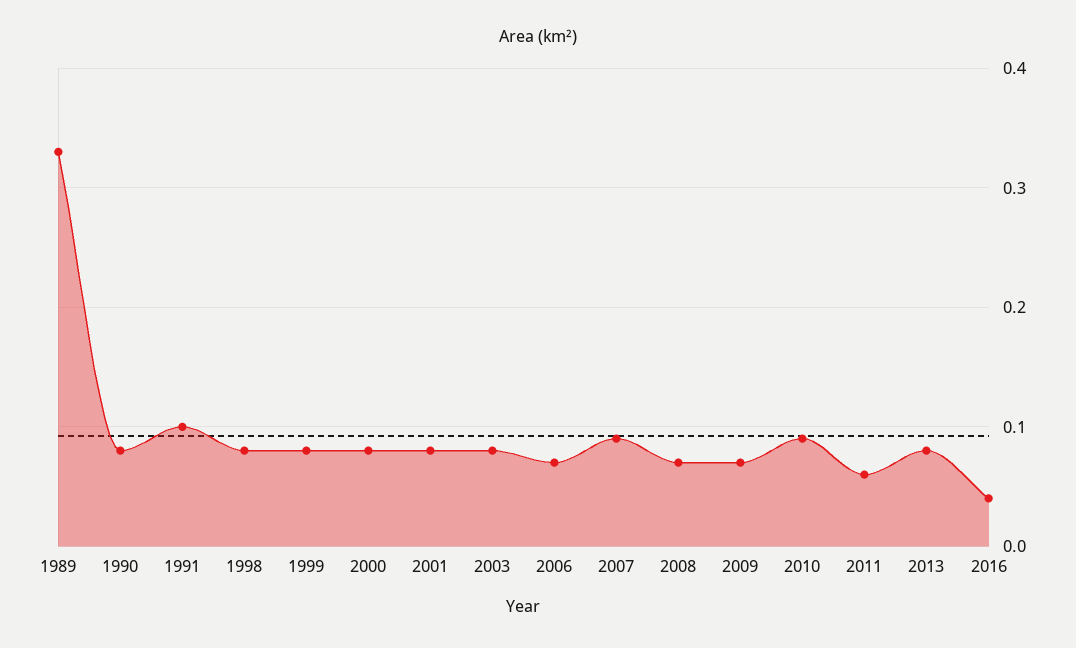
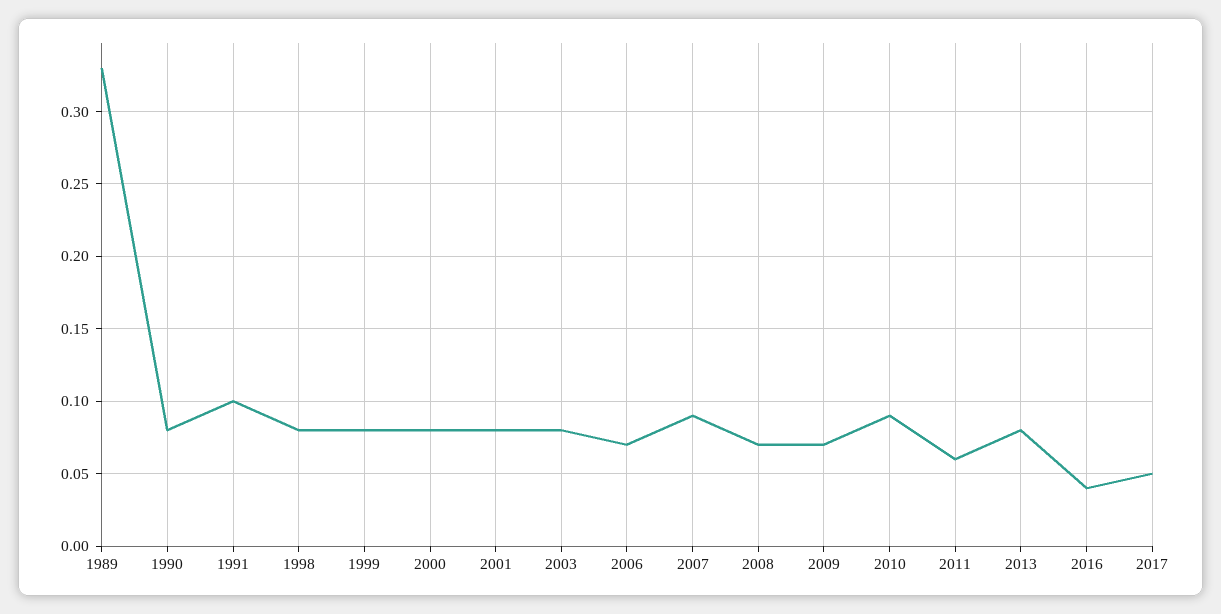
2017: none -> 0.05

